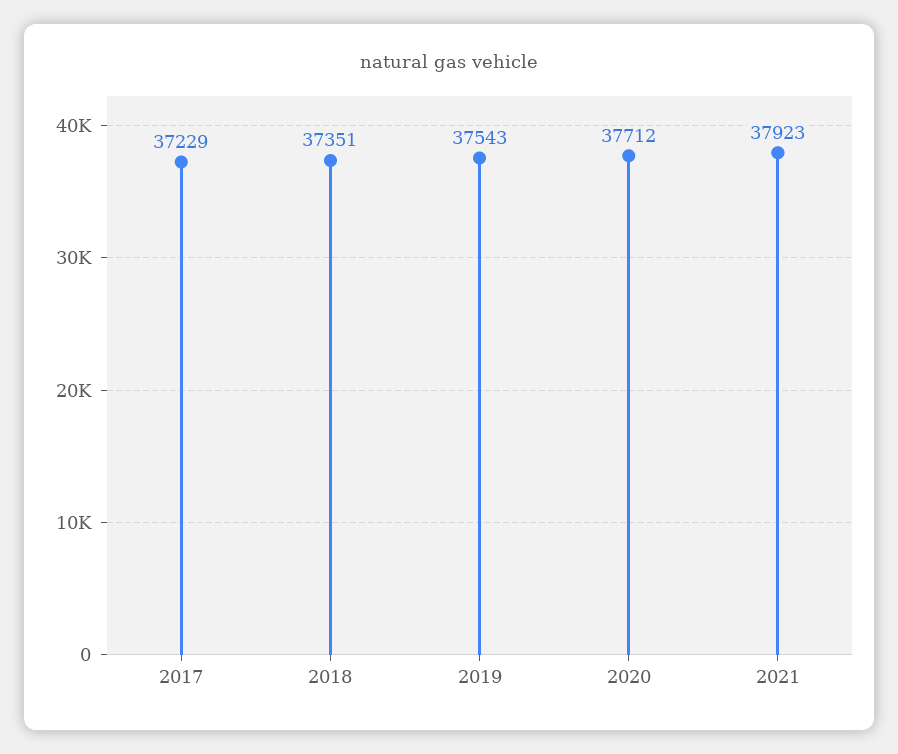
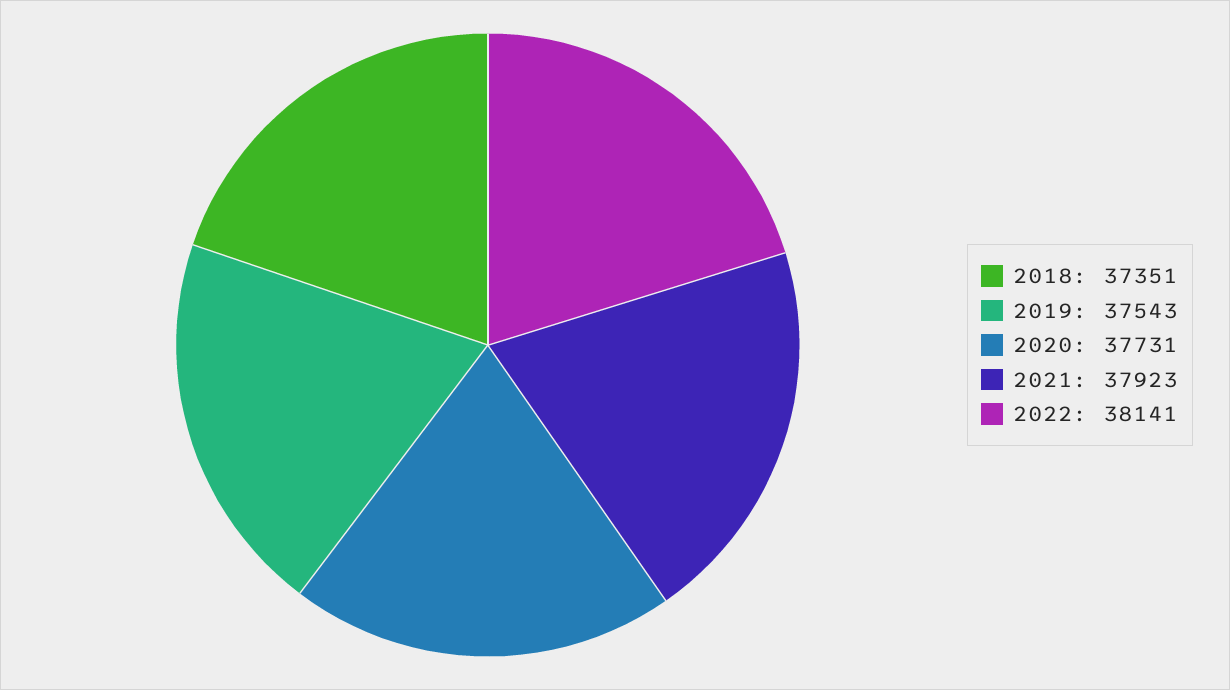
2017: 37229 -> none
2020: 37712 -> 37731
2022: none -> 38141

